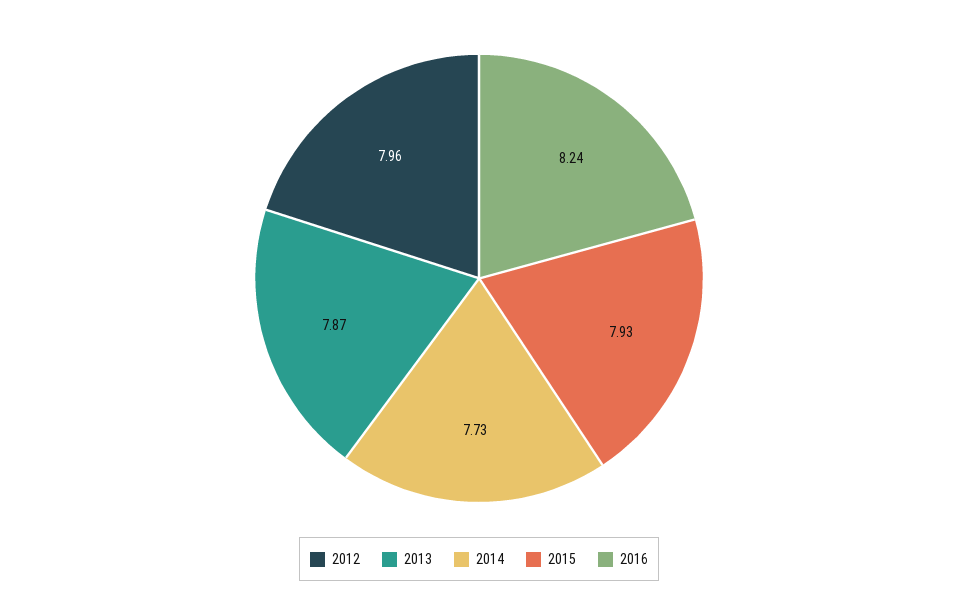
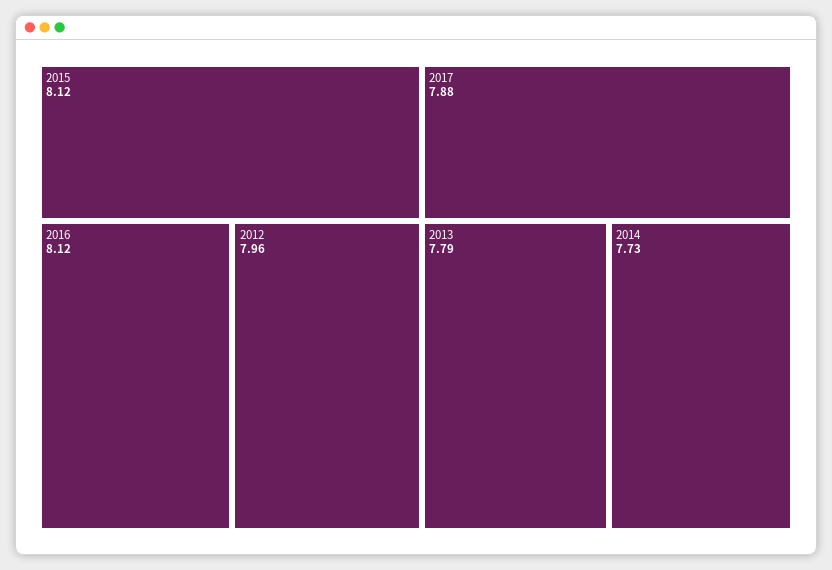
2013: 7.87 -> 7.79
2015: 7.93 -> 8.12
2016: 8.24 -> 8.12
2017: none -> 7.88

